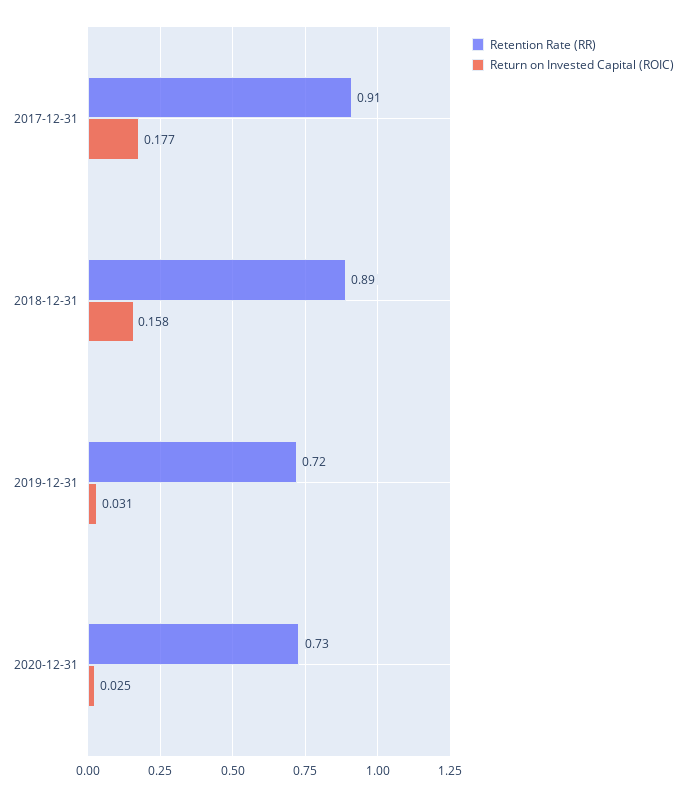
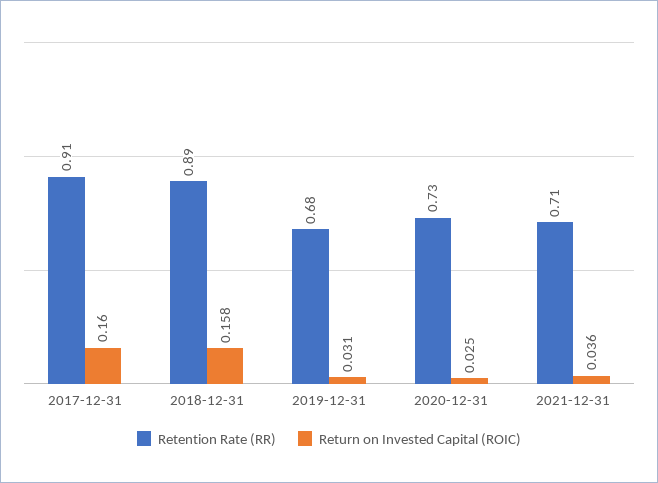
Return on Invested Capital (ROIC), 2017-12-31: 0.177 -> 0.16
Retention Rate (RR), 2019-12-31: 0.72 -> 0.68
Retention Rate (RR), 2021-12-31: none -> 0.71
Return on Invested Capital (ROIC), 2021-12-31: none -> 0.036

